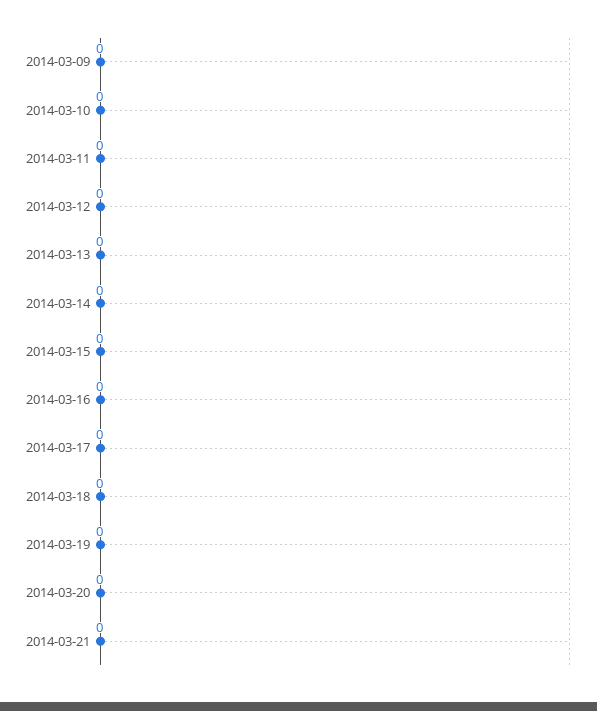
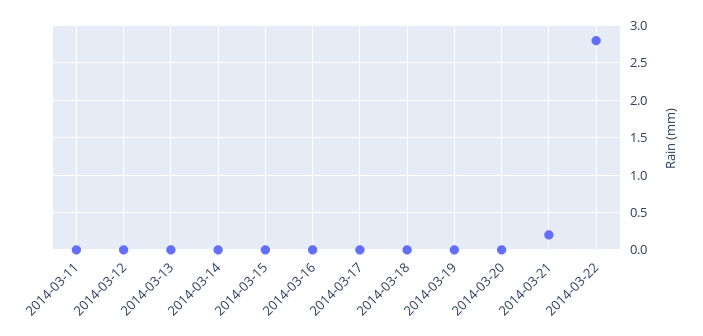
2014-03-09: 0 -> none
2014-03-10: 0 -> none
2014-03-21: 0 -> 0.2
2014-03-22: none -> 2.8

